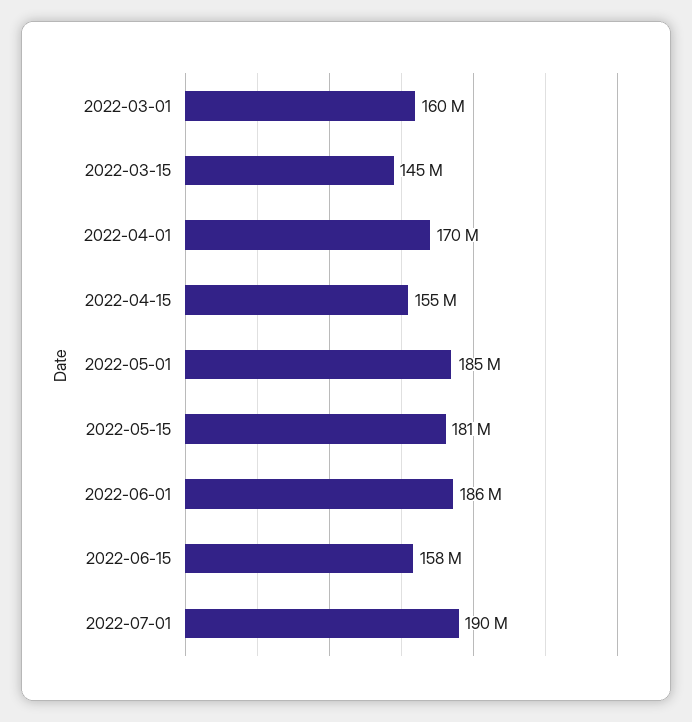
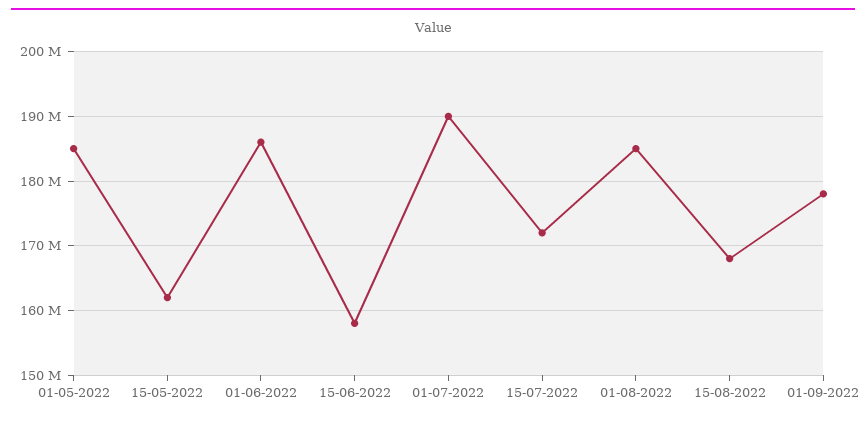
2022-03-01: 160000000 -> none
2022-03-15: 145000000 -> none
2022-04-01: 170000000 -> none
2022-04-15: 155000000 -> none
2022-05-15: 181000000 -> 162000000
15-07-2022: none -> 172000000
01-08-2022: none -> 185000000
15-08-2022: none -> 168000000
01-09-2022: none -> 178000000

